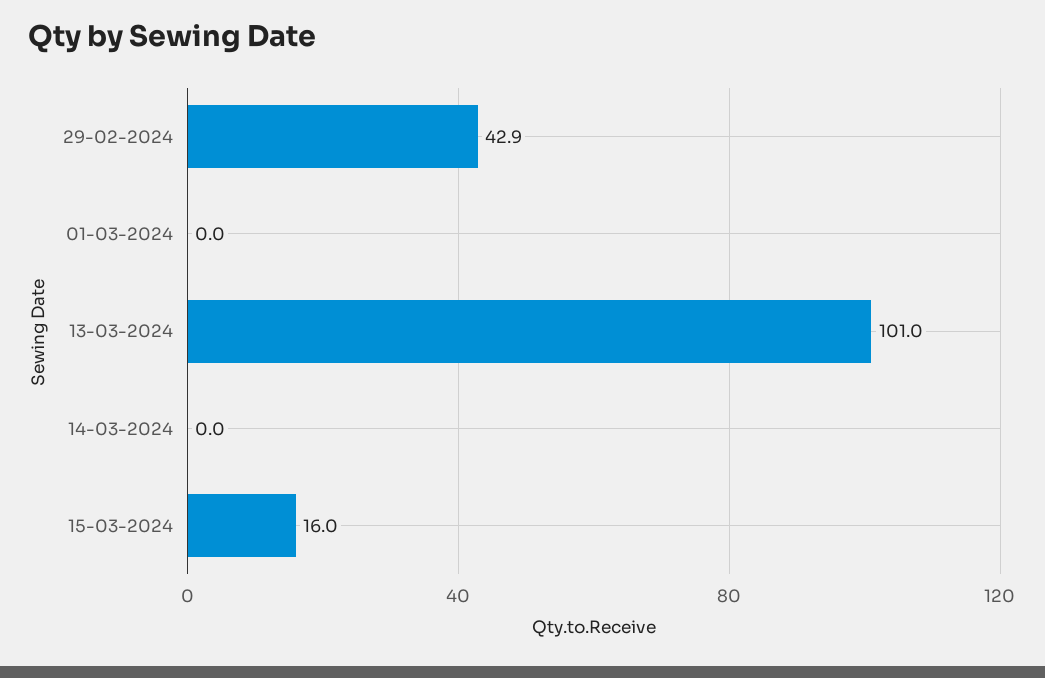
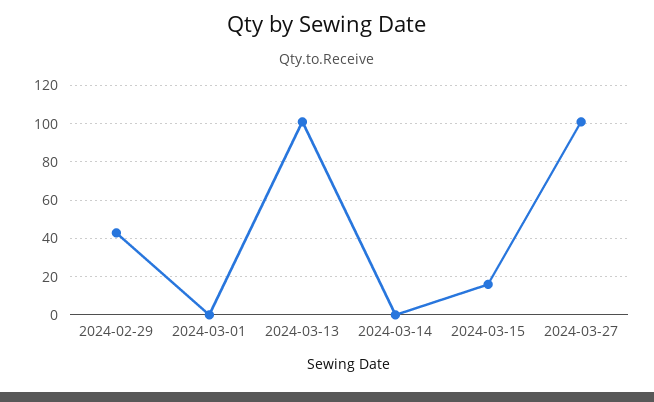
2024-03-27: none -> 100

